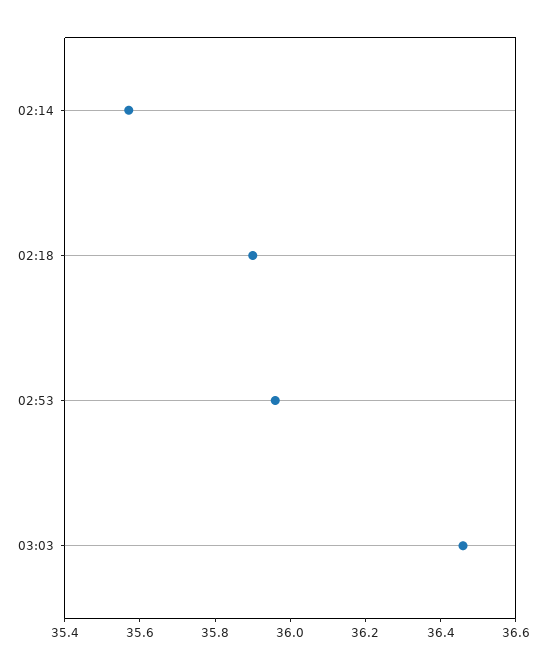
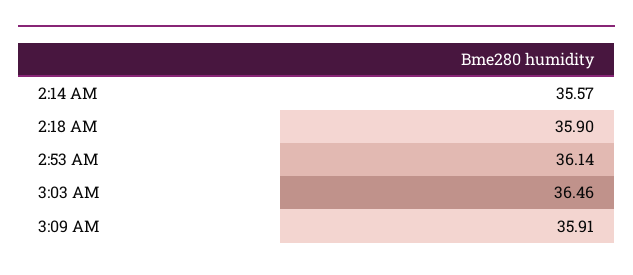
02:53: 35.95 -> 36.14
3:09 AM: none -> 35.91

